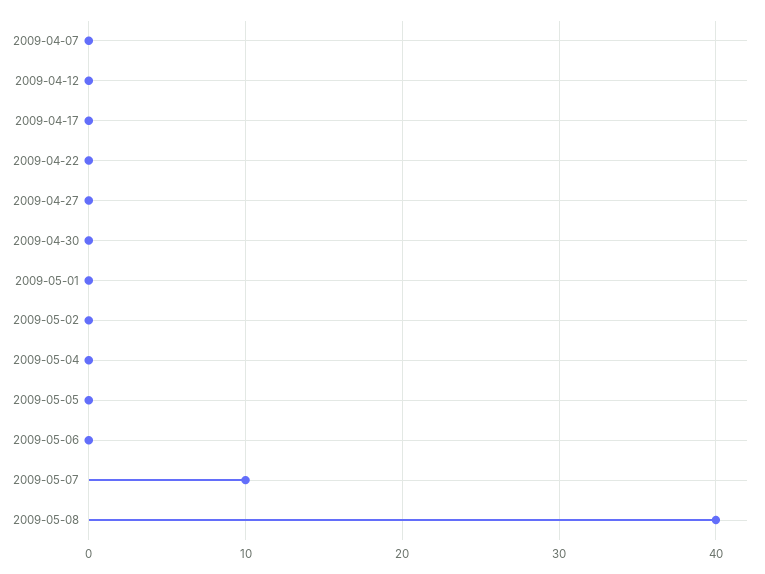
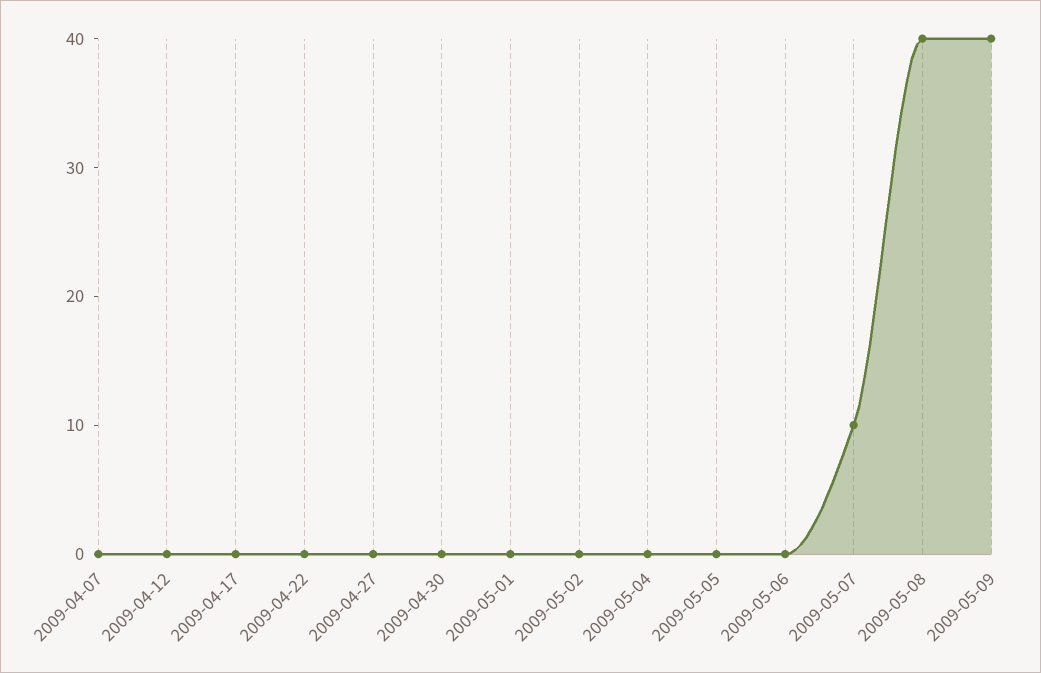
2009-05-09: none -> 40

